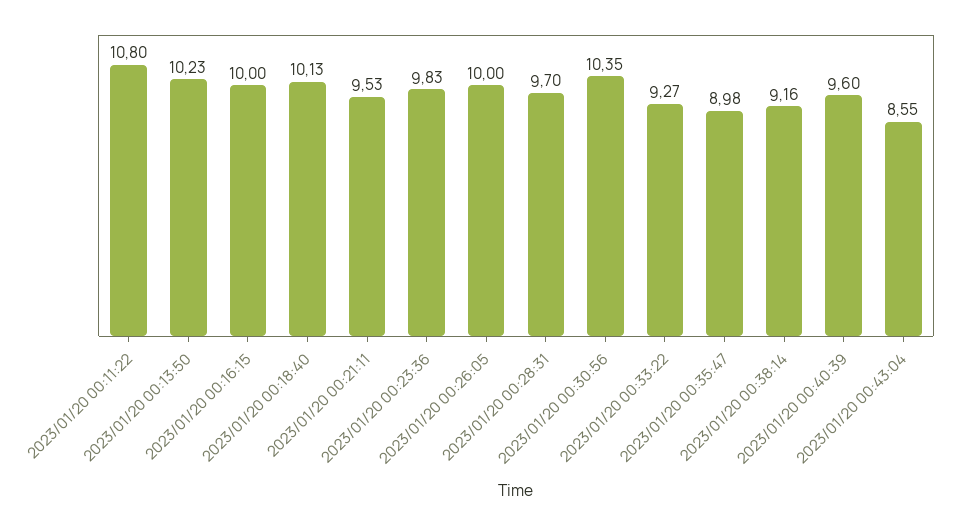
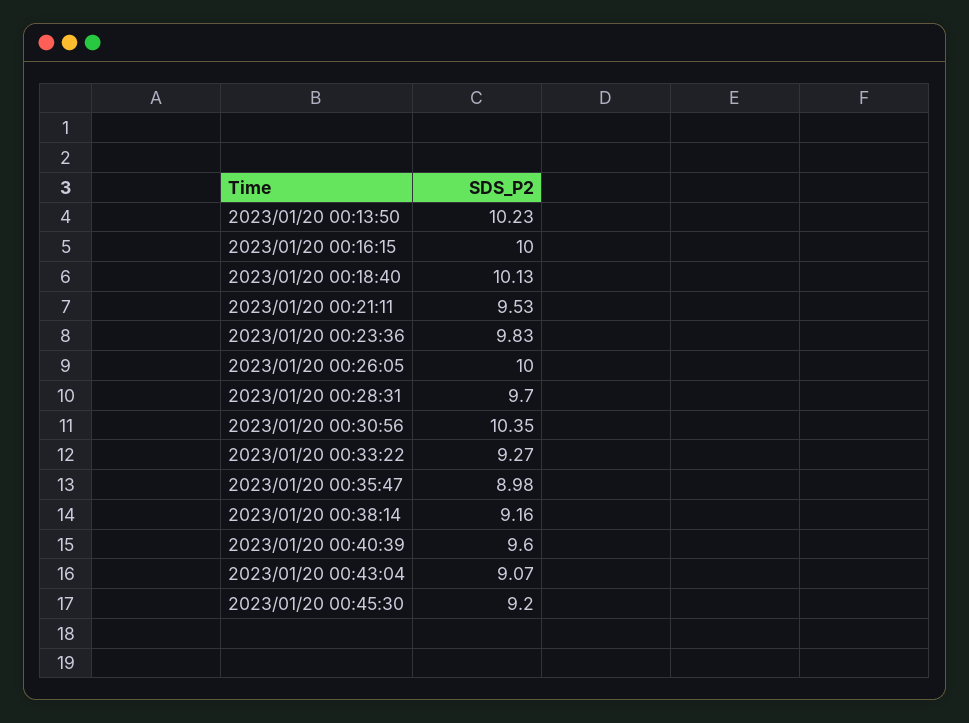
2023/01/20 00:11:22: 10.8 -> none
2023/01/20 00:43:04: 8.55 -> 9.07
2023/01/20 00:45:30: none -> 9.2

